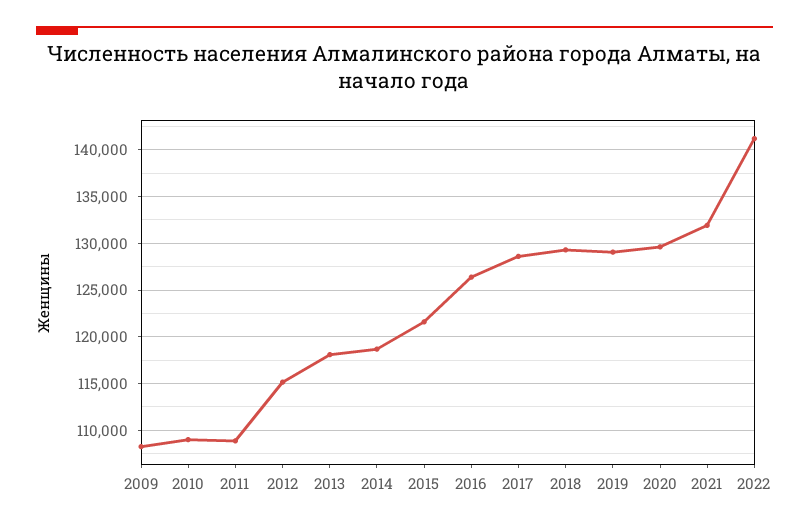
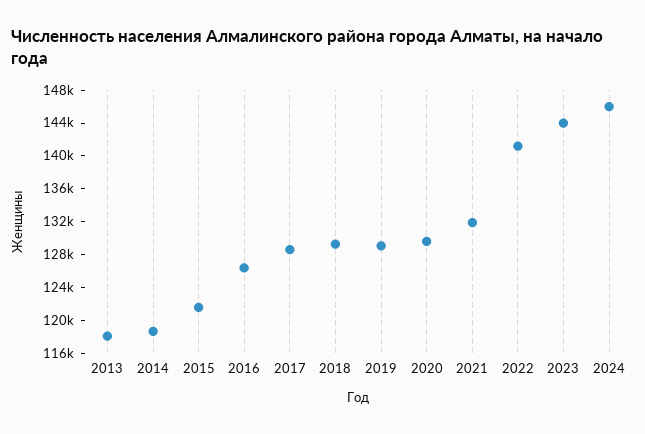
2009: 108000 -> none
2010: 109000 -> none
2011: 109000 -> none
2012: 115000 -> none
2023: none -> 144000
2024: none -> 146000

